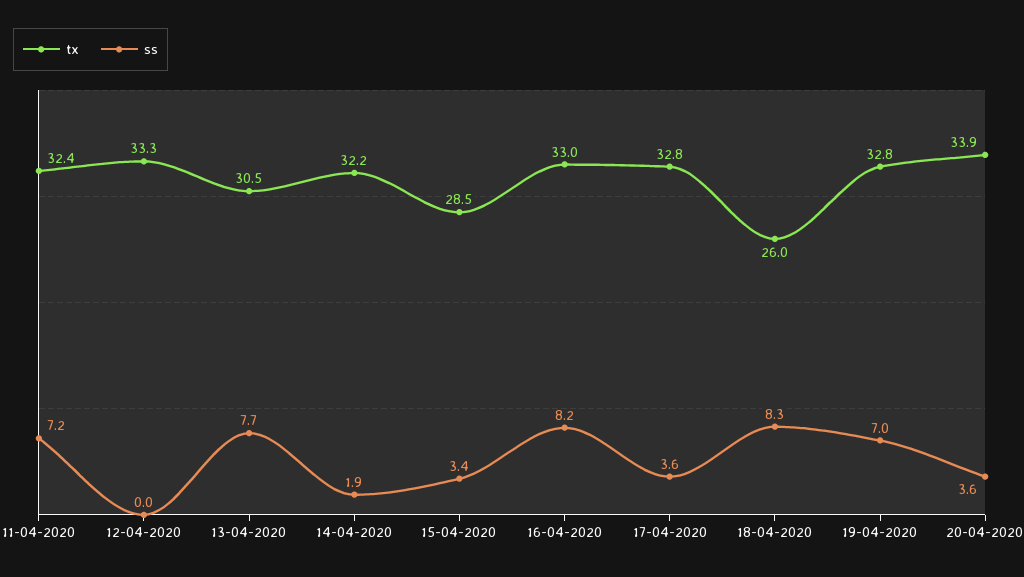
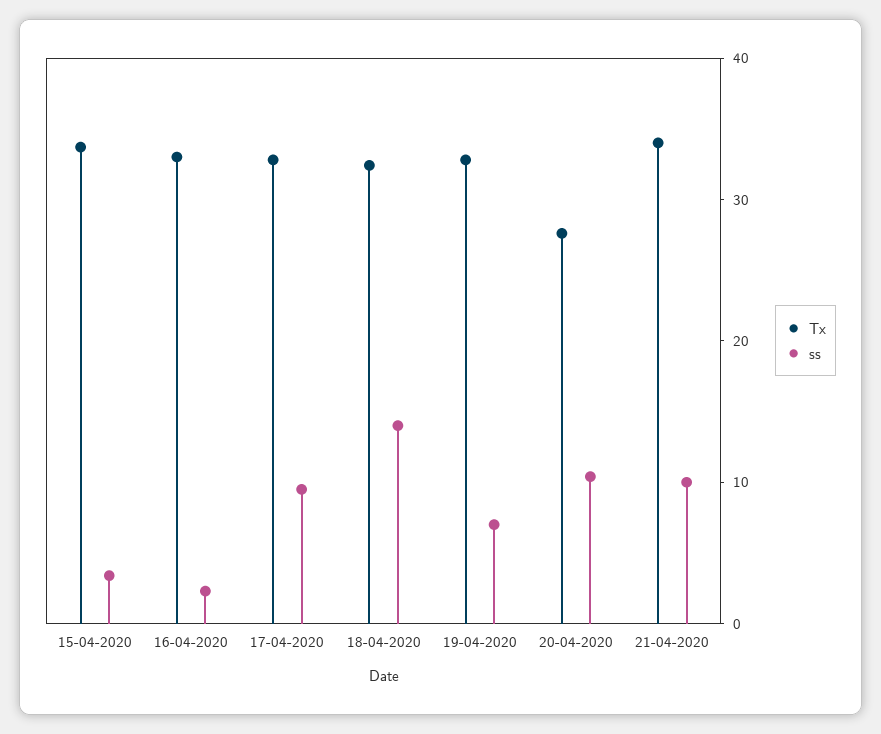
tx, 11-04-2020: 32.4 -> none
ss, 11-04-2020: 7.2 -> none
tx, 12-04-2020: 33.3 -> none
ss, 12-04-2020: 0 -> none
tx, 13-04-2020: 30.5 -> none
ss, 13-04-2020: 7.7 -> none
tx, 14-04-2020: 32.2 -> none
ss, 14-04-2020: 1.9 -> none
tx, 15-04-2020: 28.5 -> 34
ss, 16-04-2020: 8.2 -> 2
ss, 17-04-2020: 3.6 -> 10
tx, 18-04-2020: 26 -> 32
ss, 18-04-2020: 8.3 -> 14
tx, 20-04-2020: 33.9 -> 28
ss, 20-04-2020: 3.6 -> 10
tx, 21-04-2020: none -> 34
ss, 21-04-2020: none -> 10

